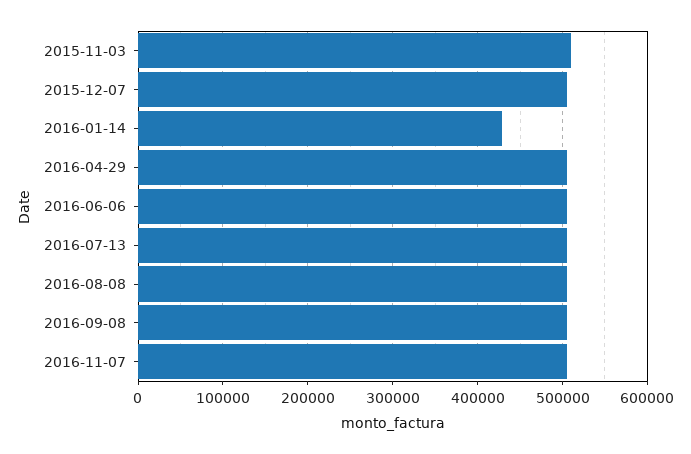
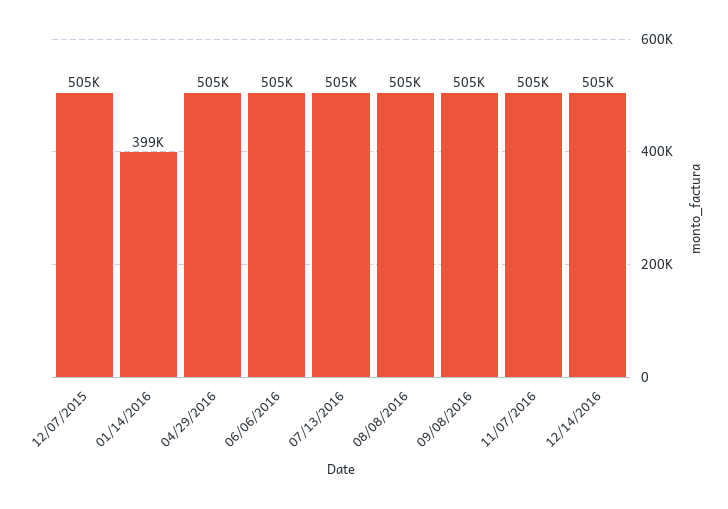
2015-11-03: 510000 -> none
2016-01-14: 430000 -> 399000
12/14/2016: none -> 505000

